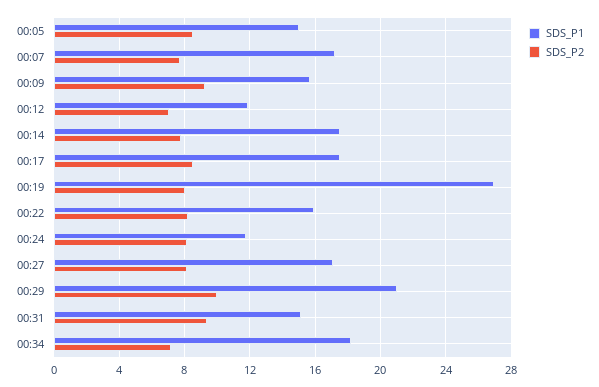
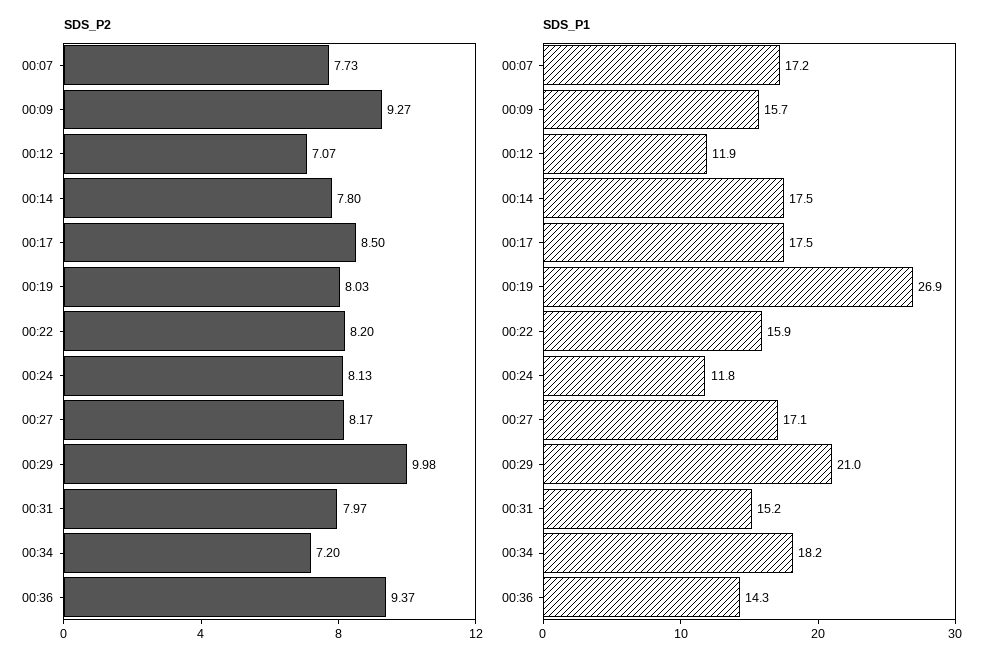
SDS_P1, 00:05: 15 -> none
SDS_P2, 00:05: 8.5 -> none
SDS_P2, 00:31: 9.5 -> 7.97
SDS_P2, 00:36: none -> 9.37
SDS_P1, 00:36: none -> 14.3

